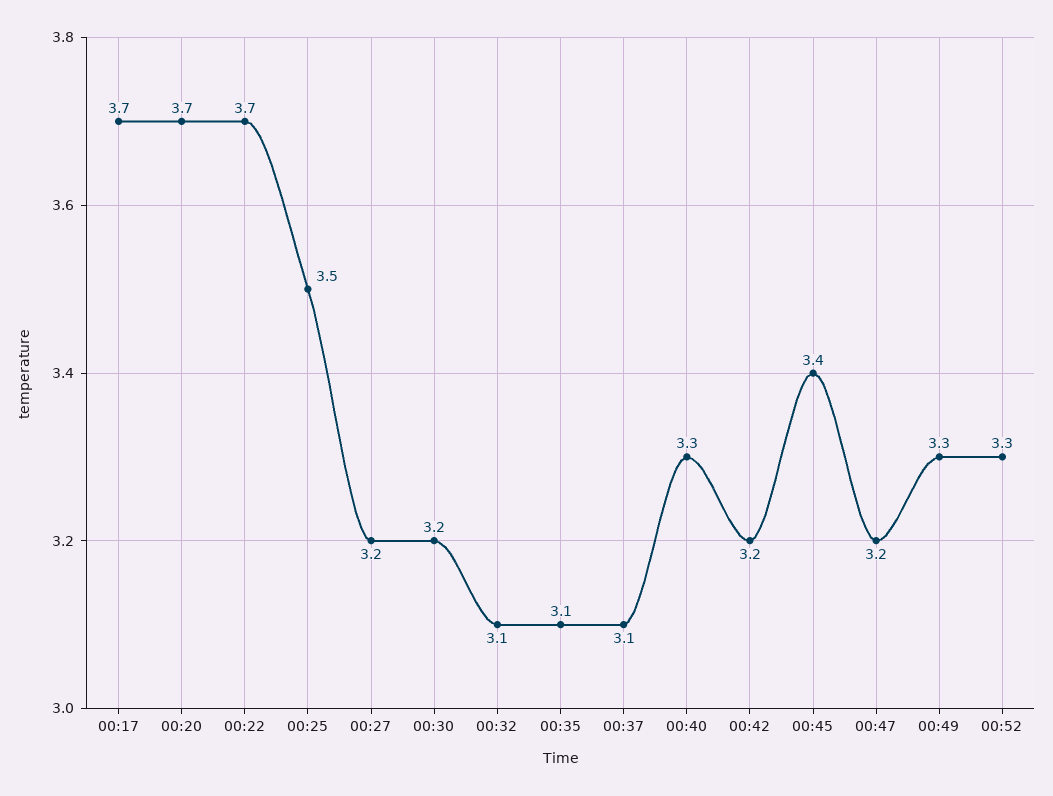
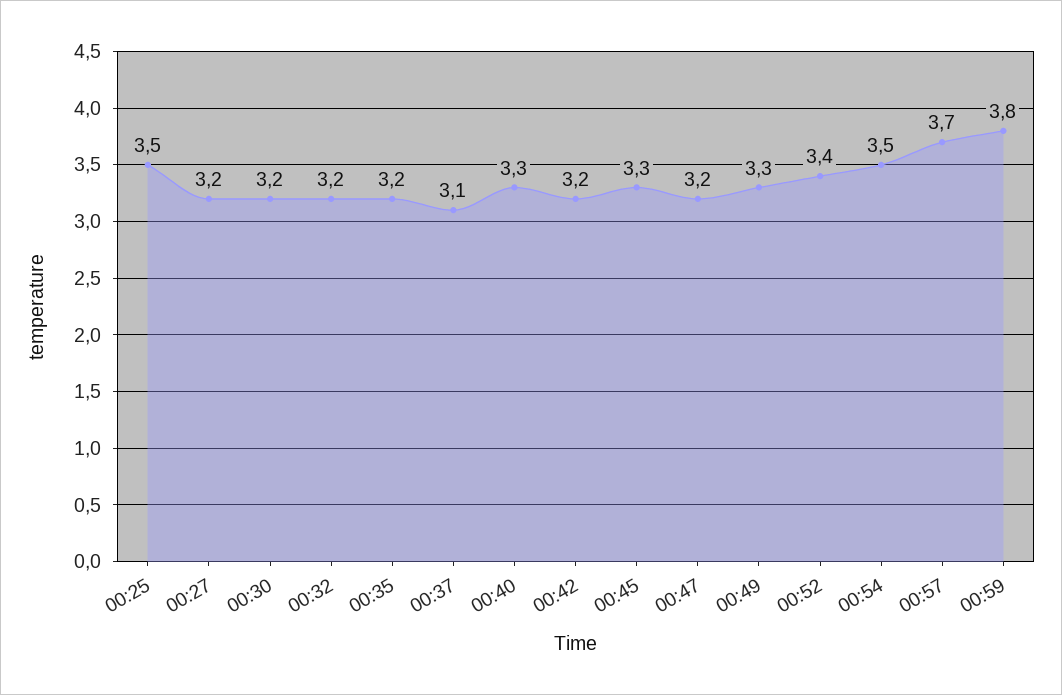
00:17: 3.7 -> none
00:20: 3.7 -> none
00:22: 3.7 -> none
00:32: 3.1 -> 3.2
00:35: 3.1 -> 3.2
00:45: 3.4 -> 3.3
00:52: 3.3 -> 3.4
00:54: none -> 3.5
00:57: none -> 3.7
00:59: none -> 3.8

